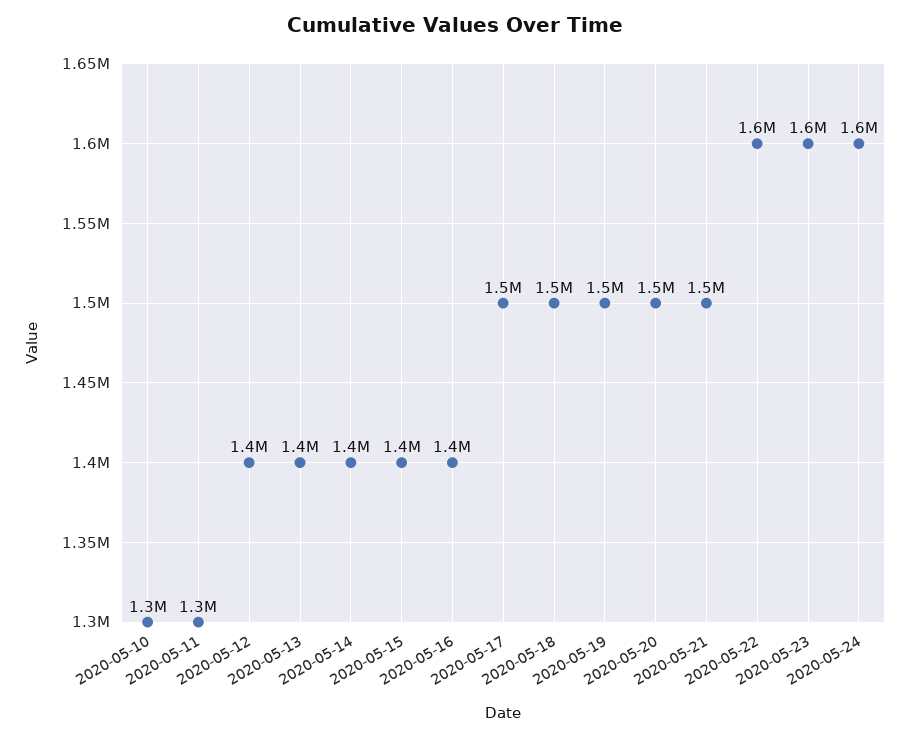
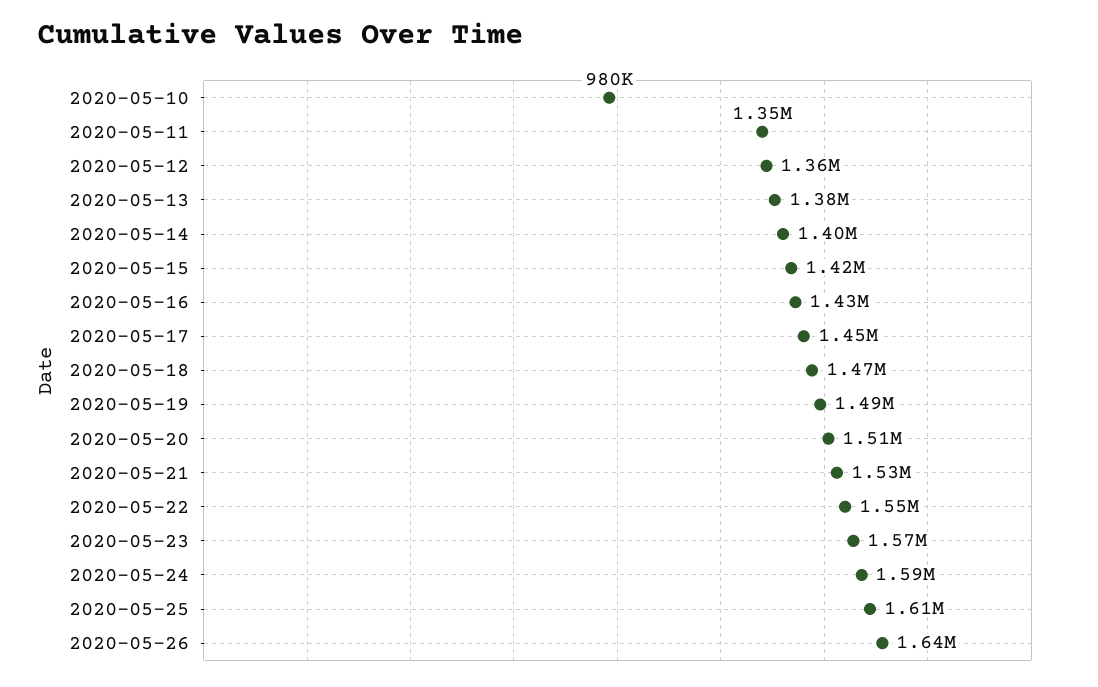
2020-05-10: 1300000 -> 980000
2020-05-25: none -> 1610000
2020-05-26: none -> 1640000

